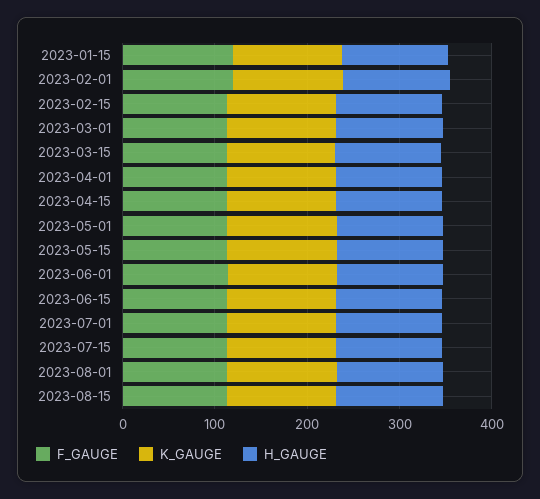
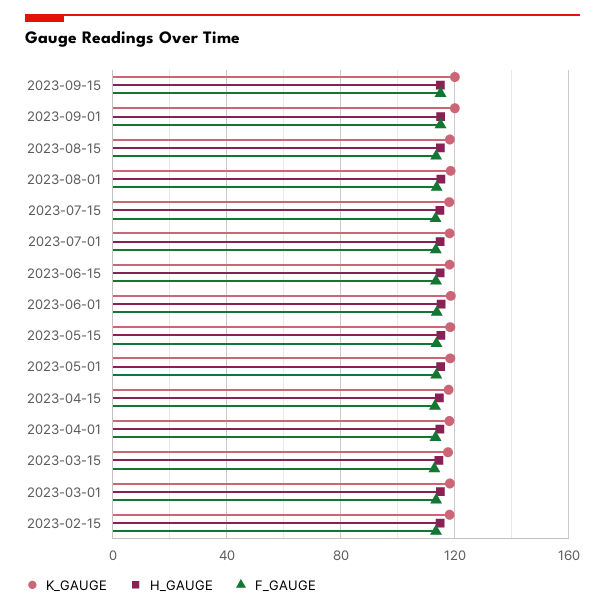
F_GAUGE, 2023-01-15: 120 -> none
K_GAUGE, 2023-01-15: 120 -> none
H_GAUGE, 2023-01-15: 120 -> none
F_GAUGE, 2023-02-01: 120 -> none
K_GAUGE, 2023-02-01: 120 -> none
H_GAUGE, 2023-02-01: 120 -> none
K_GAUGE, 2023-09-15: none -> 120
H_GAUGE, 2023-09-15: none -> 115
F_GAUGE, 2023-09-15: none -> 115
K_GAUGE, 2023-09-01: none -> 120
H_GAUGE, 2023-09-01: none -> 115
F_GAUGE, 2023-09-01: none -> 115

